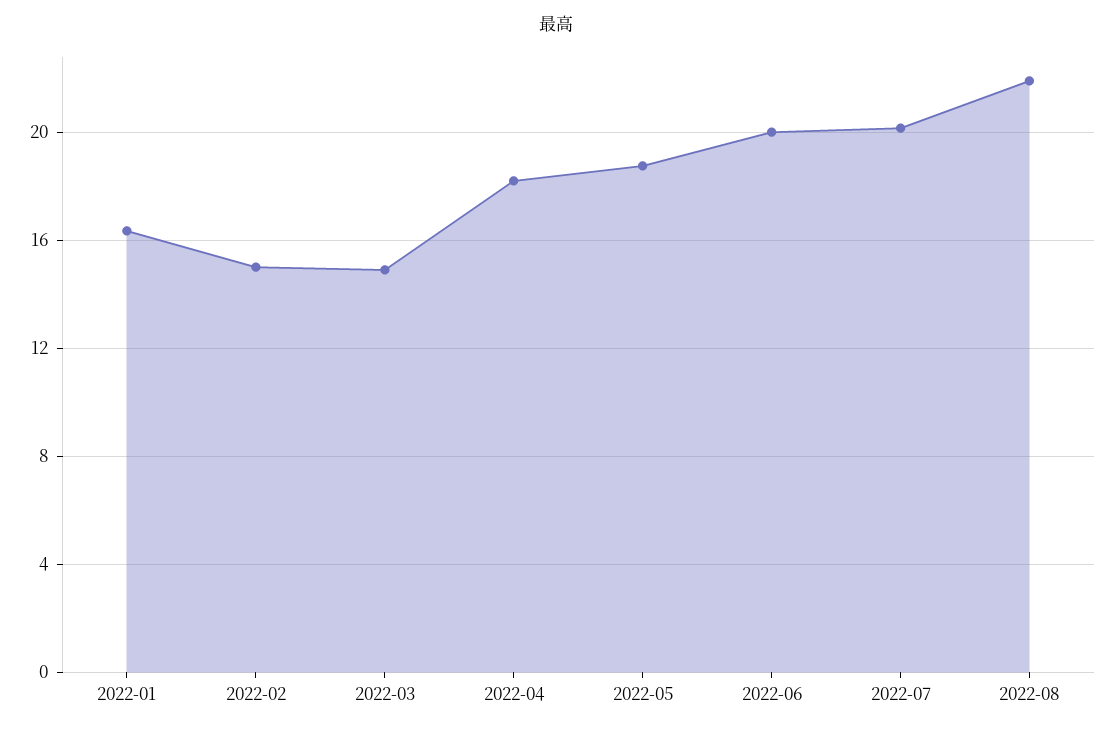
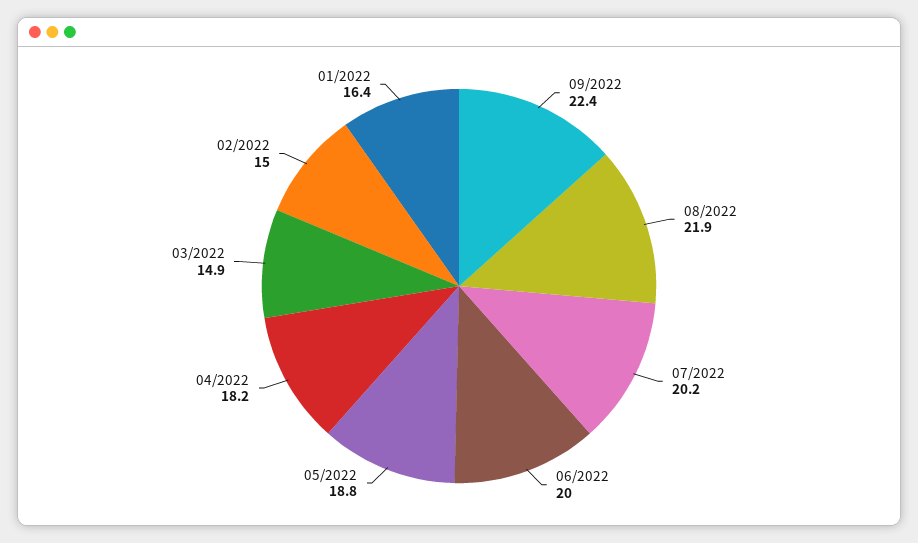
09/2022: none -> 22.4

